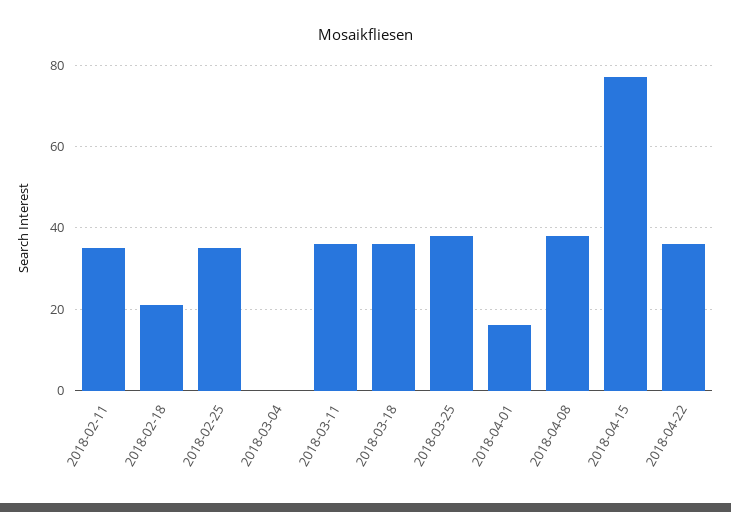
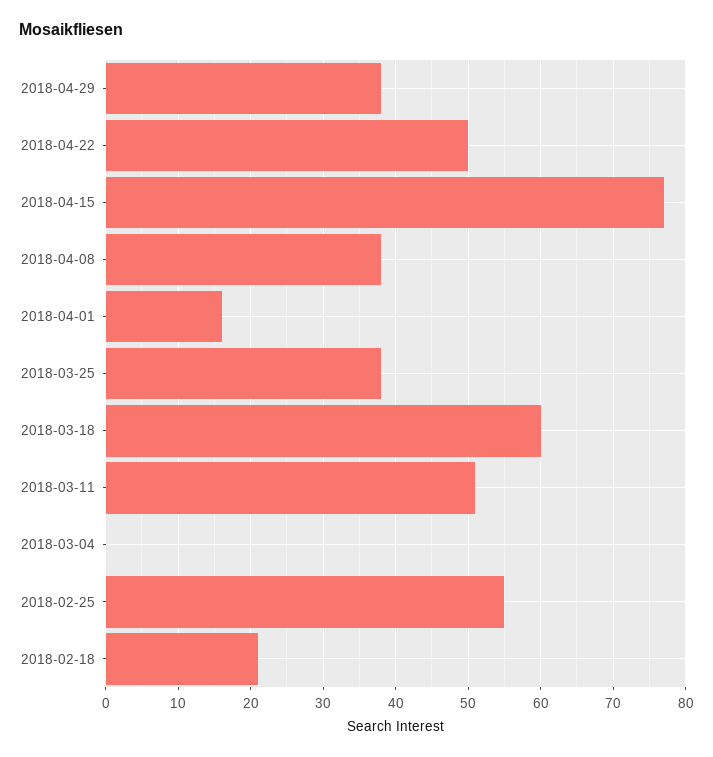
2018-02-11: 35 -> none
2018-02-25: 35 -> 55
2018-03-11: 35 -> 51
2018-03-18: 35 -> 60
2018-04-22: 35 -> 50
2018-04-29: none -> 38

